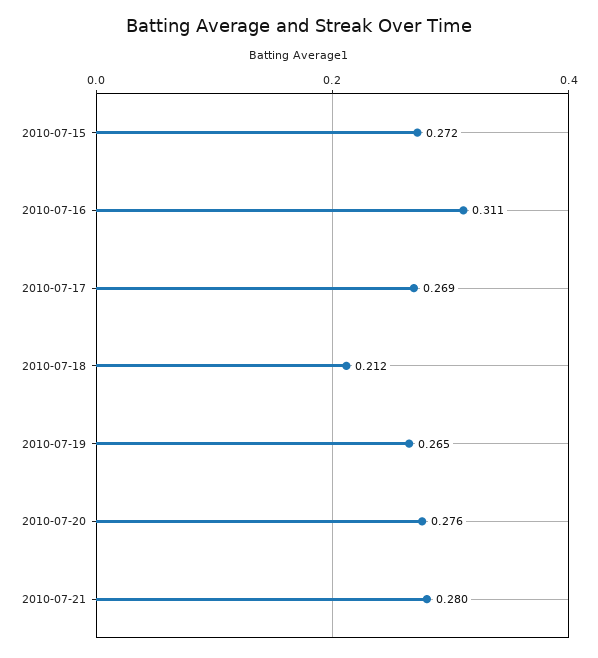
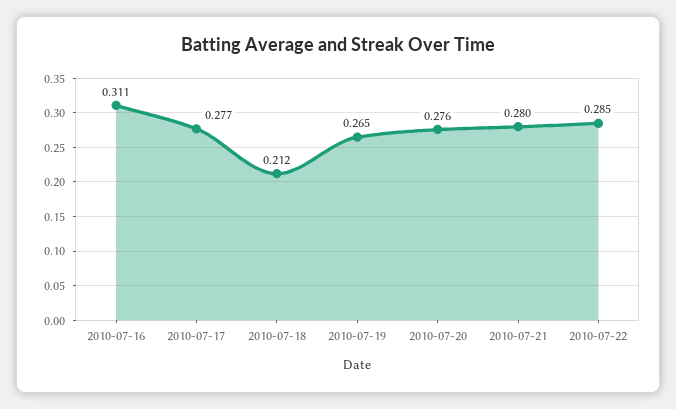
2010-07-15: 0.272 -> none
2010-07-17: 0.269 -> 0.277
2010-07-22: none -> 0.285

